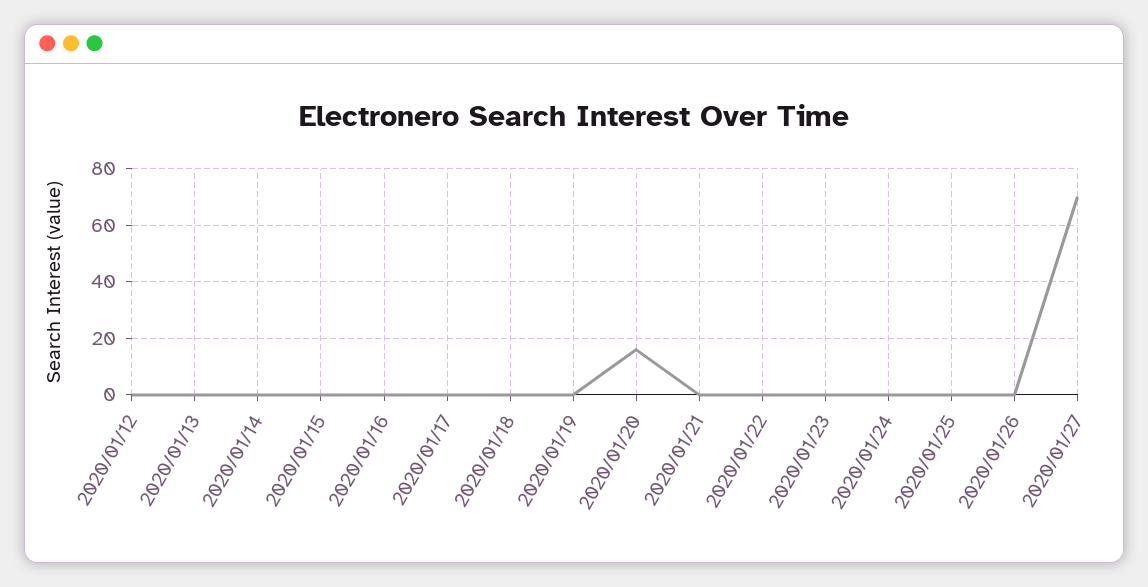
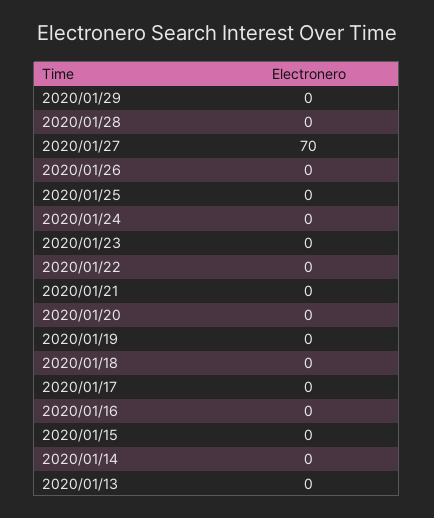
2020/01/12: 0 -> none
2020/01/20: 15 -> 0
2020/01/29: none -> 0
2020/01/28: none -> 0

